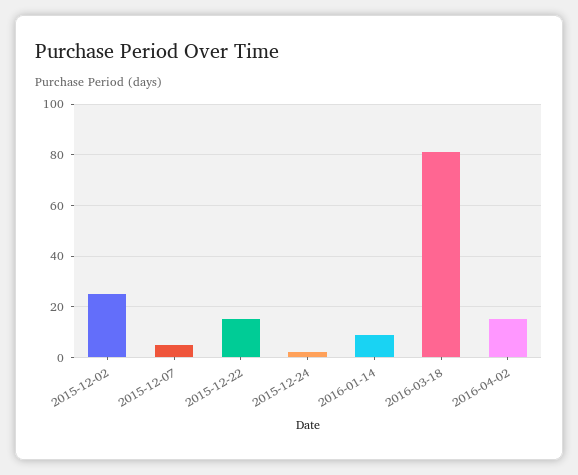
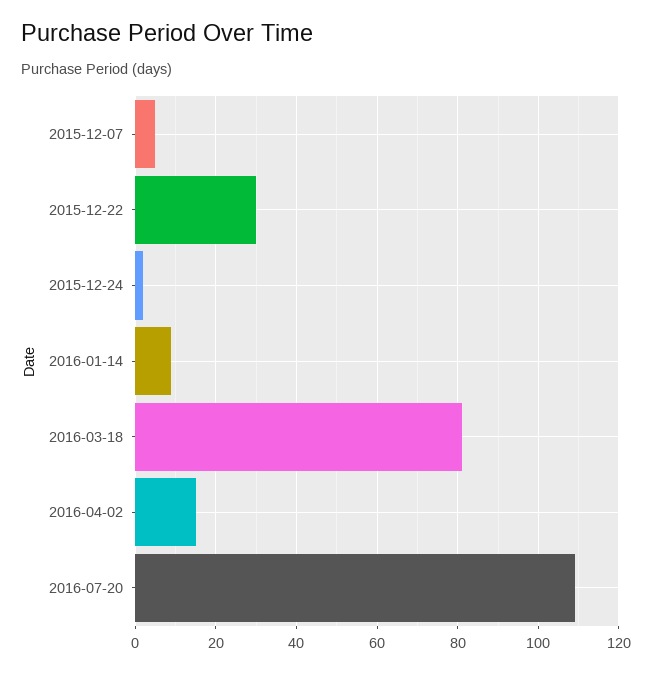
2015-12-02: 25 -> none
2015-12-22: 15 -> 30
2016-07-20: none -> 110

